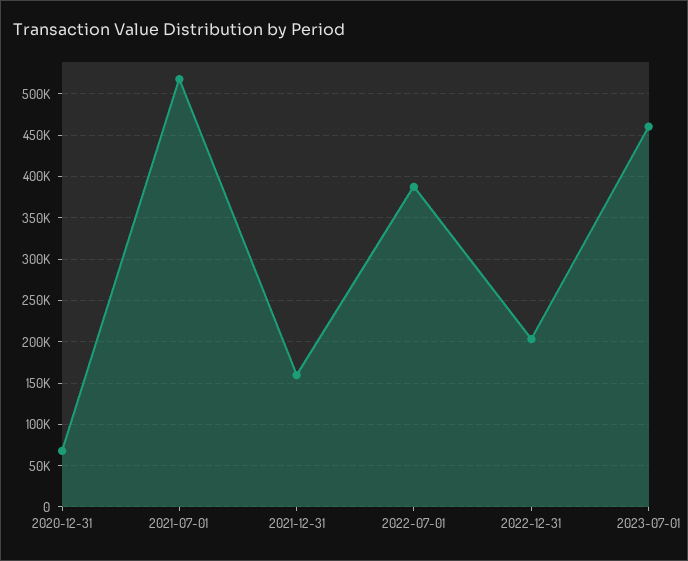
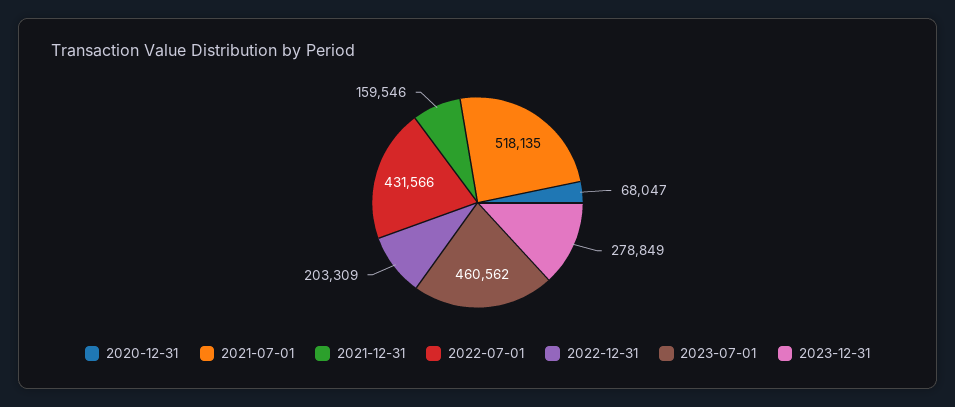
2022-07-01: 390000 -> 431566
2023-12-31: none -> 278849

